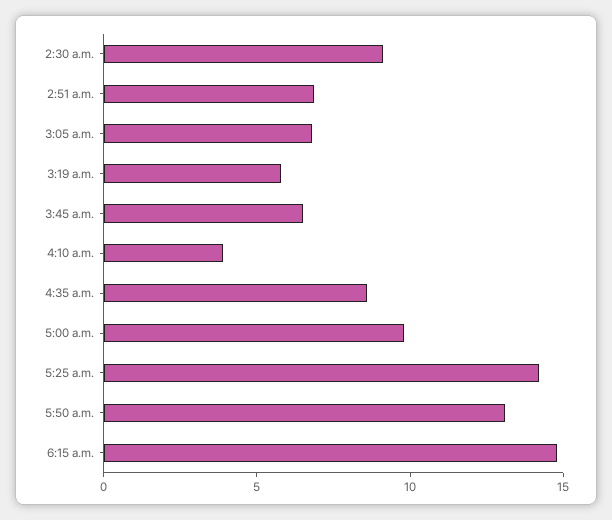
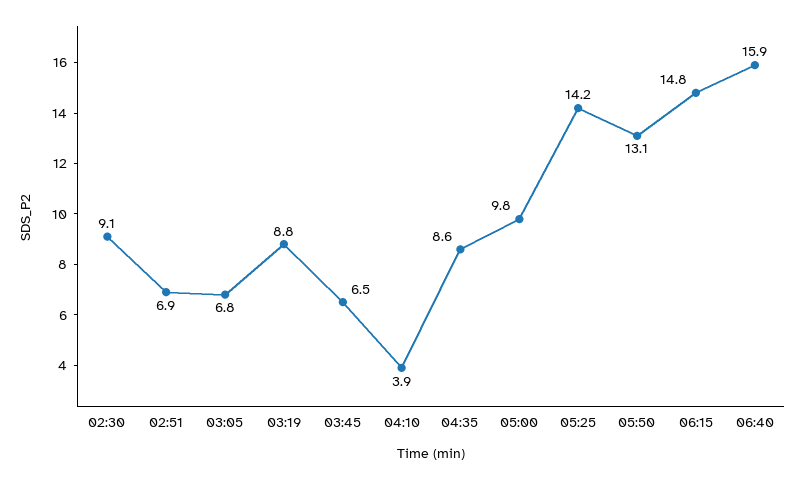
3:19 a.m.: 6 -> 8.8
06:40: none -> 15.9

